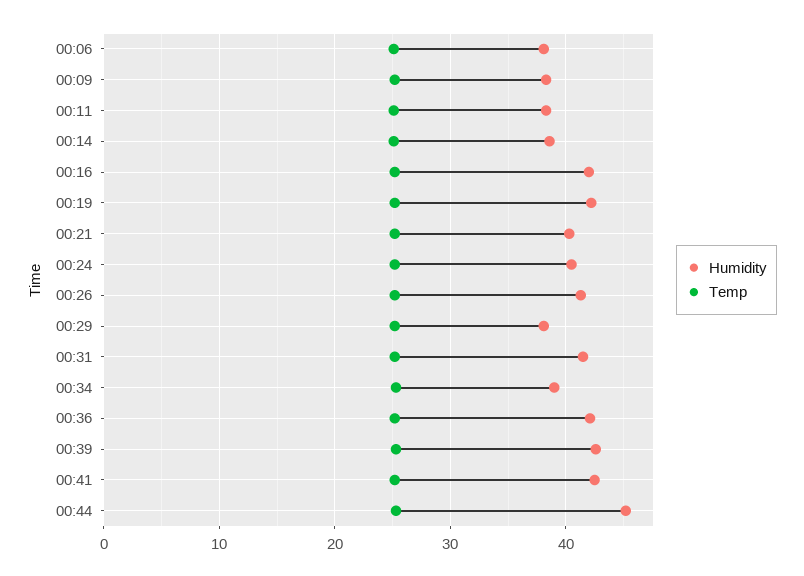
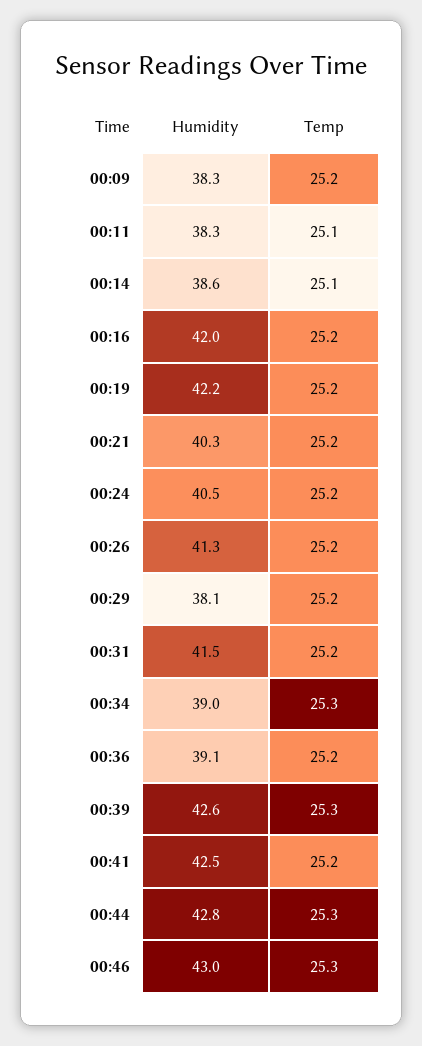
Humidity, 00:06: 38 -> none
Temp, 00:06: 25 -> none
Humidity, 00:36: 42 -> 39.1
Humidity, 00:44: 45 -> 42.8
Humidity, 00:46: none -> 43
Temp, 00:46: none -> 25.3

